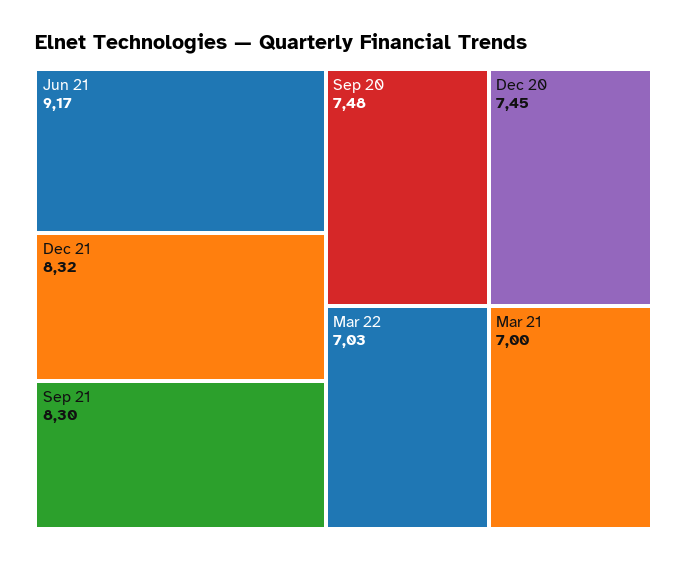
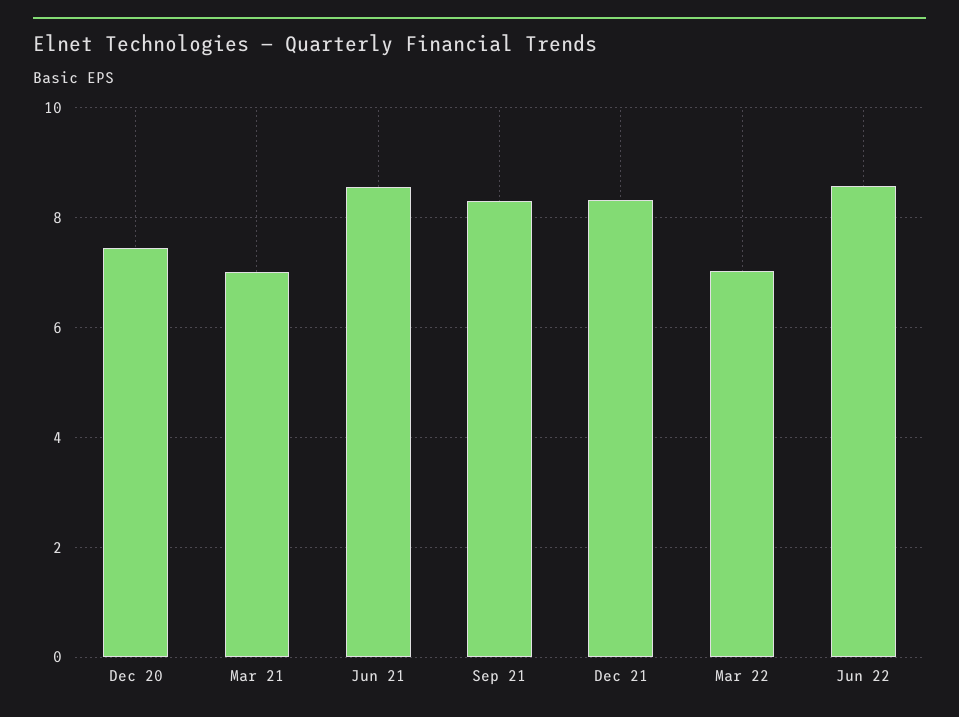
Jun 21: 9.17 -> 8.6
Sep 20: 7.48 -> none
Jun 22: none -> 8.6

